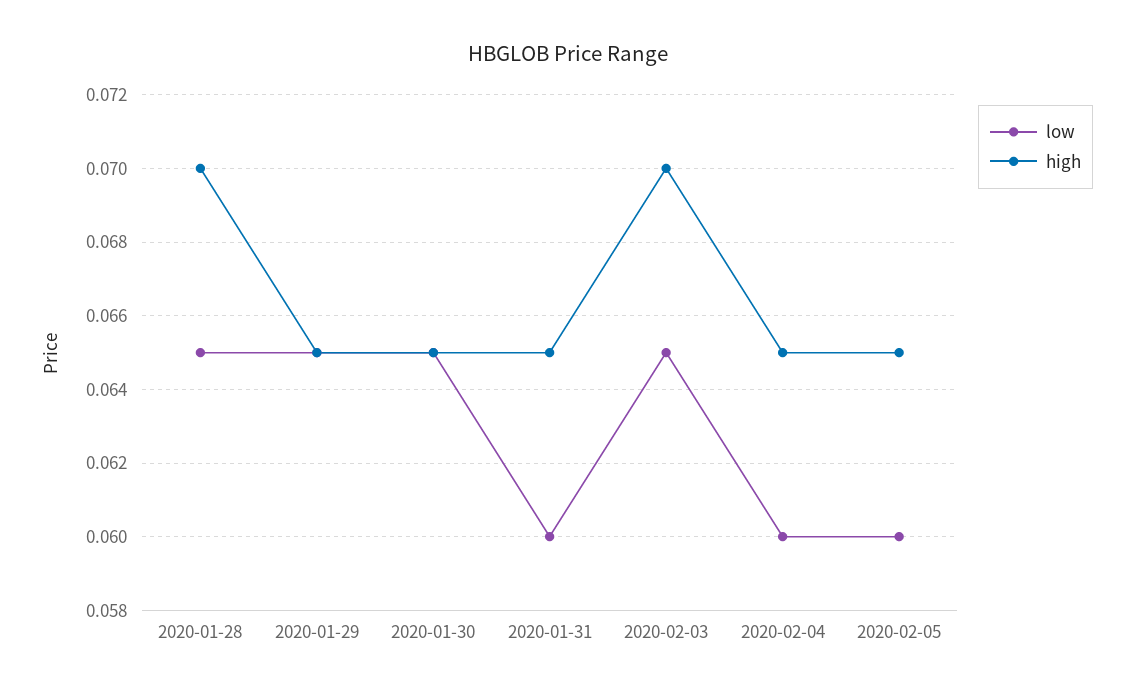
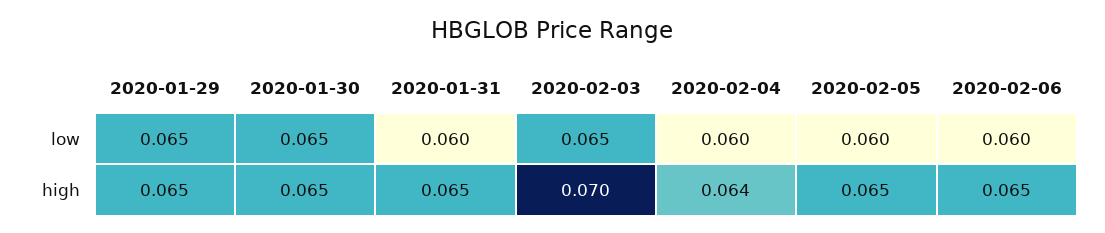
low, 2020-01-28: 0.065 -> none
high, 2020-01-28: 0.07 -> none
high, 2020-02-04: 0.065 -> 0.064
low, 2020-02-06: none -> 0.06
high, 2020-02-06: none -> 0.065

